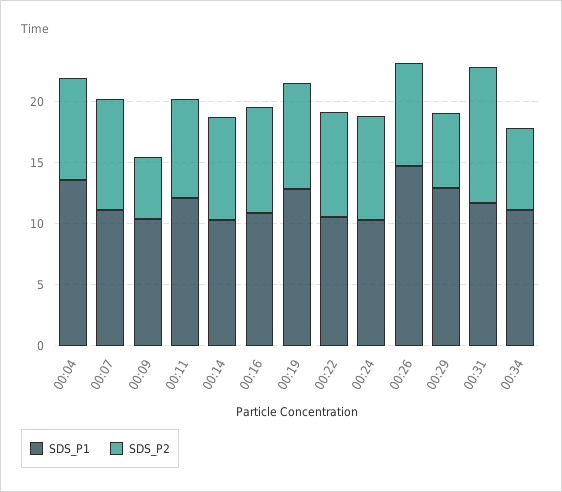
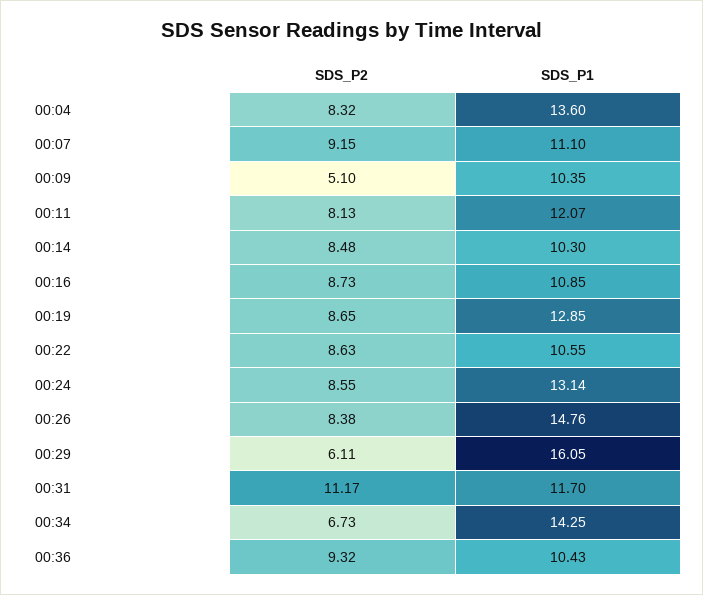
SDS_P1, 00:24: 10 -> 13.14
SDS_P1, 00:29: 13 -> 16.05
SDS_P1, 00:34: 11 -> 14.25
SDS_P2, 00:36: none -> 9.32
SDS_P1, 00:36: none -> 10.43

